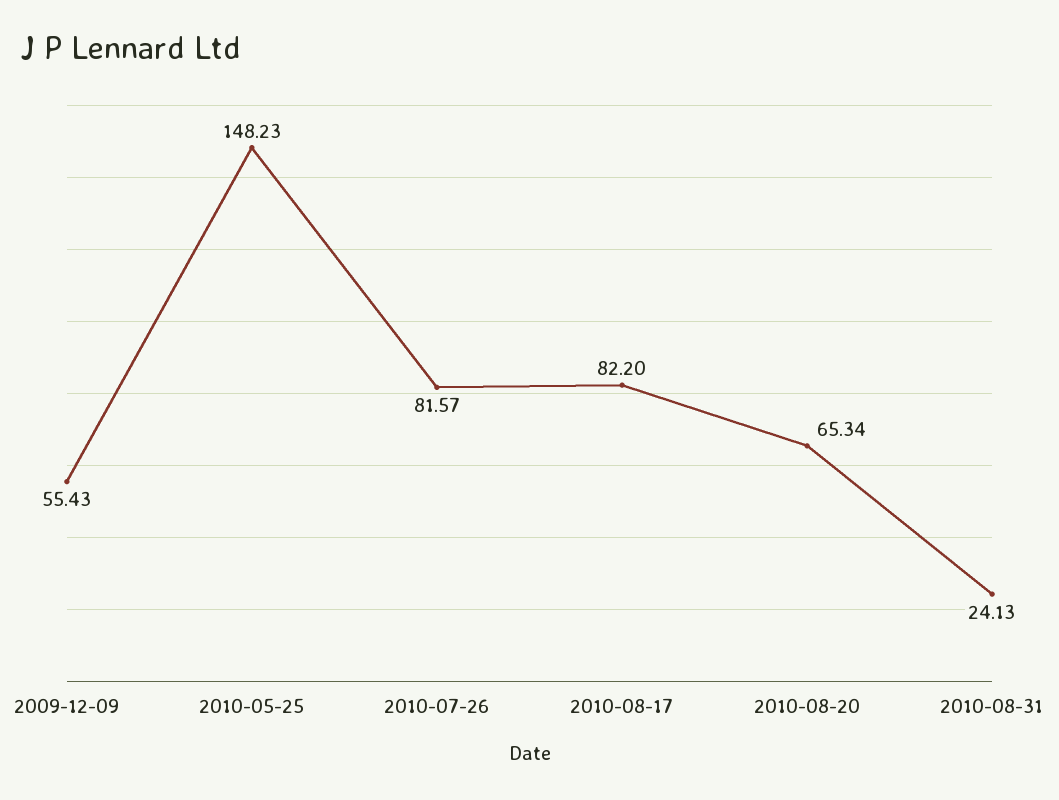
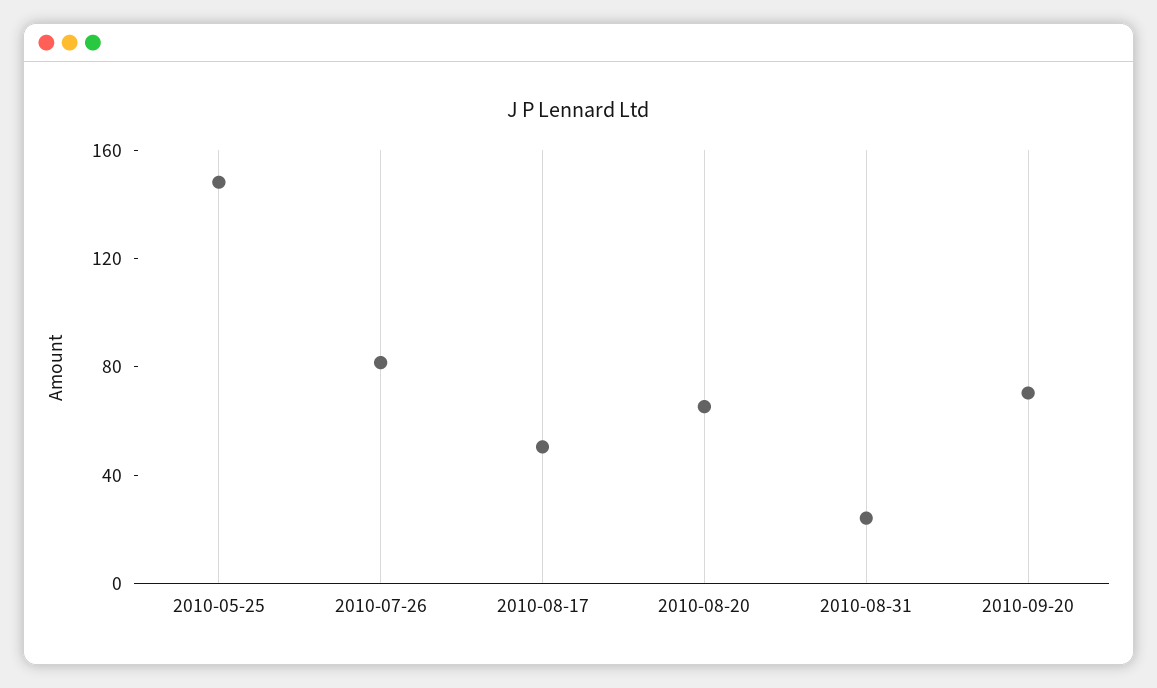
2009-12-09: 55.43 -> none
2010-08-17: 82.2 -> 50
2010-09-20: none -> 70

